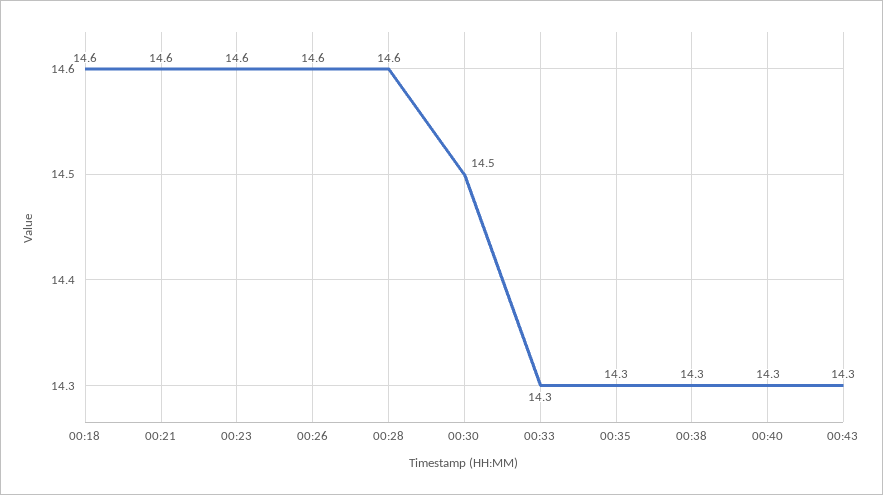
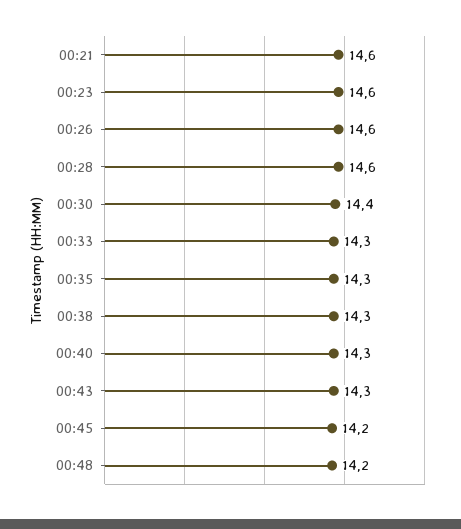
00:18: 14.6 -> none
00:30: 14.5 -> 14.4
00:45: none -> 14.2
00:48: none -> 14.2

